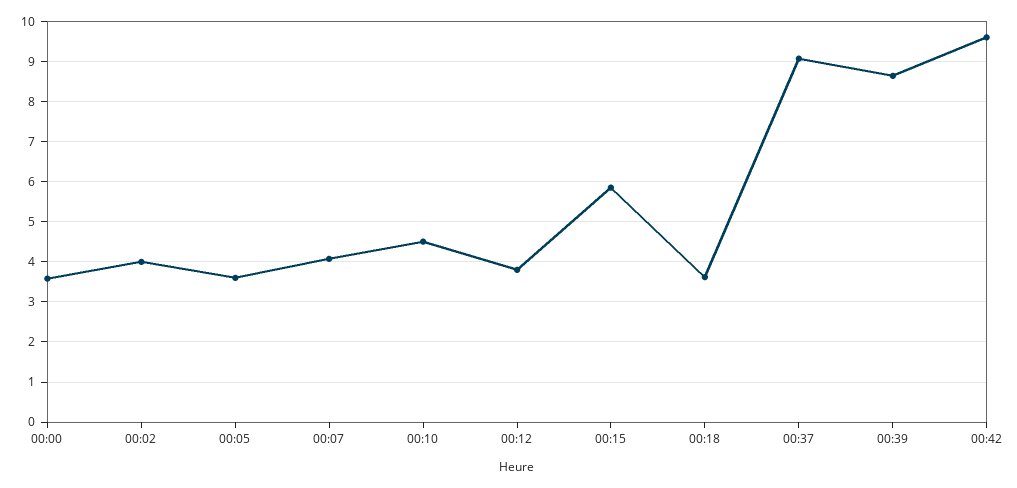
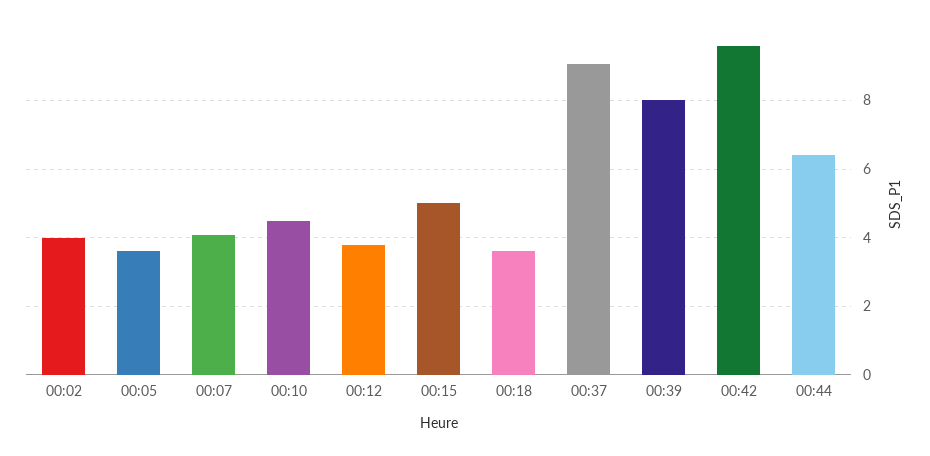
00:00: 3.6 -> none
00:15: 5.8 -> 5
00:39: 8.6 -> 8
00:44: none -> 6.4

